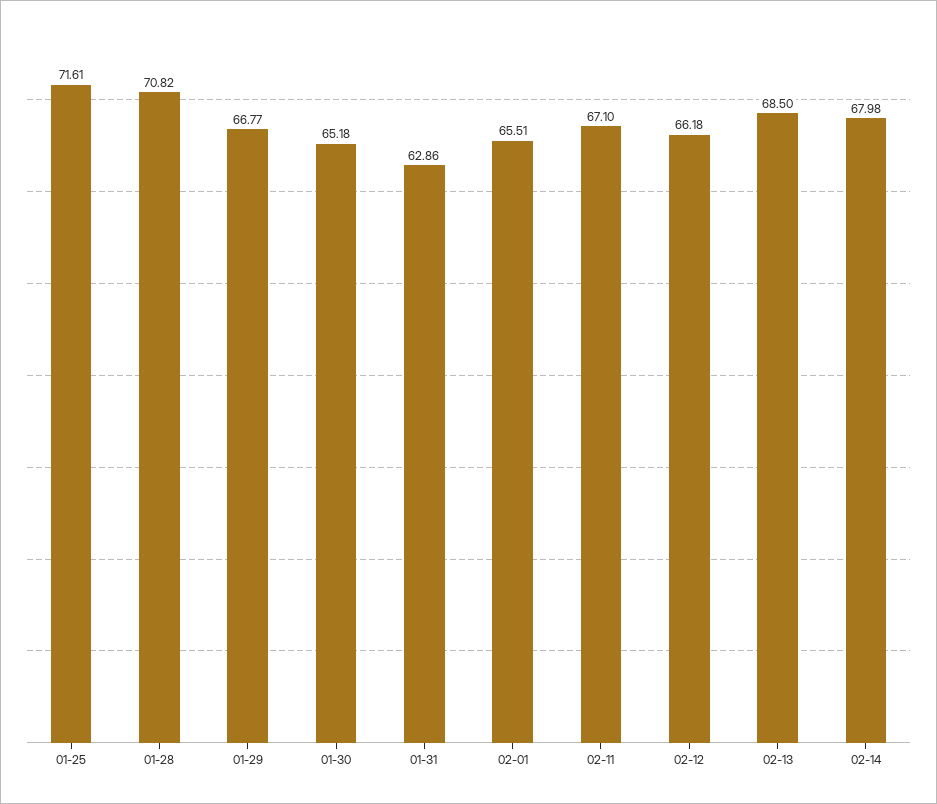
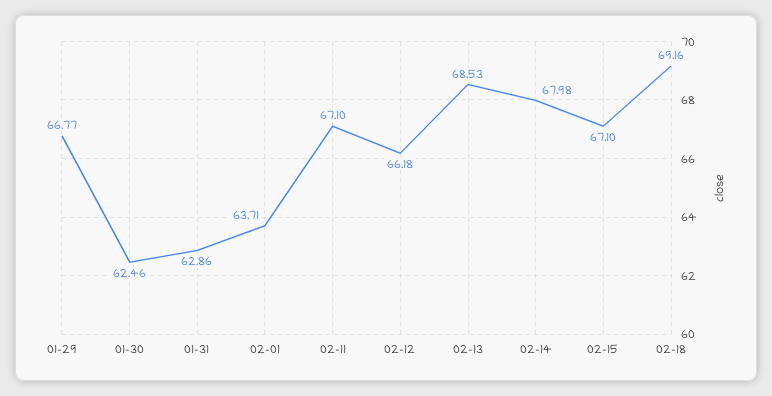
01-25: 71.61 -> none
01-28: 70.82 -> none
01-30: 65.18 -> 62.46
02-01: 65.51 -> 63.71
02-13: 68.5 -> 68.53
02-15: none -> 67.1
02-18: none -> 69.16

